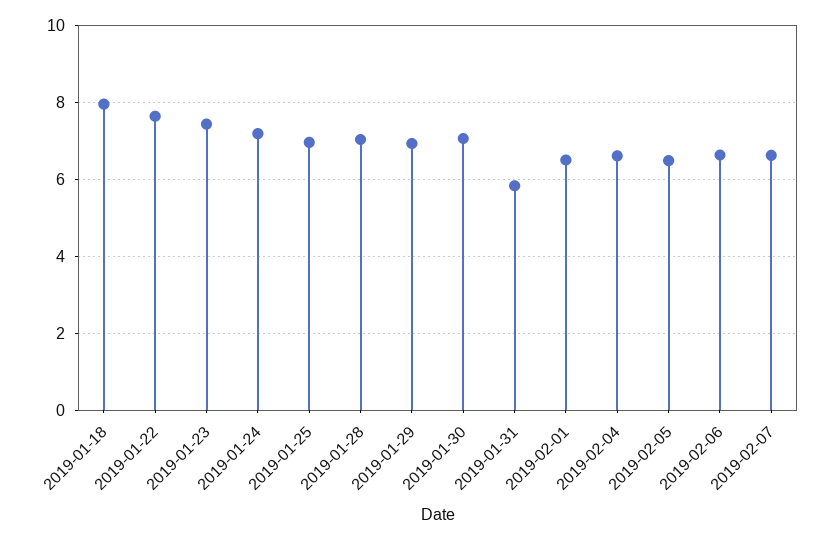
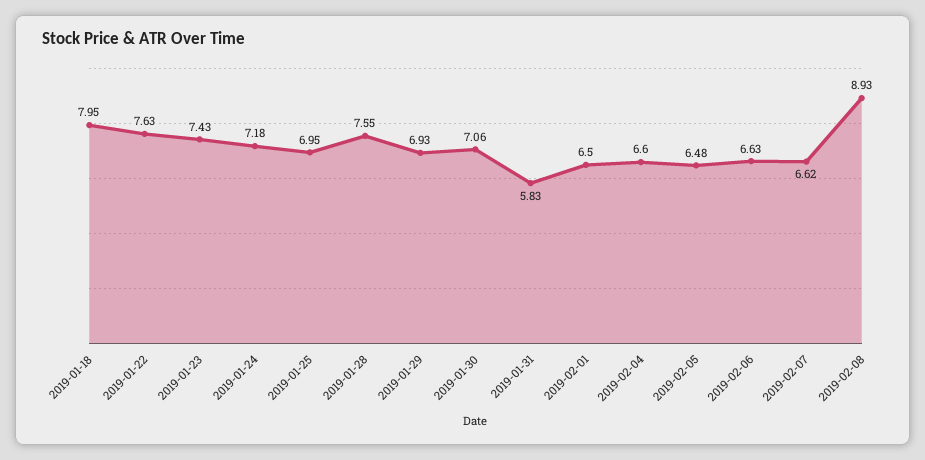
2019-01-28: 7 -> 7.55
2019-02-08: none -> 8.93

